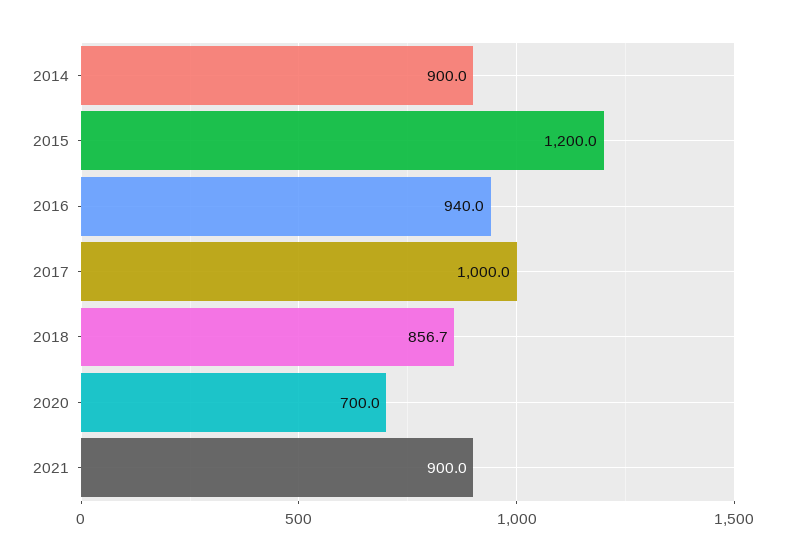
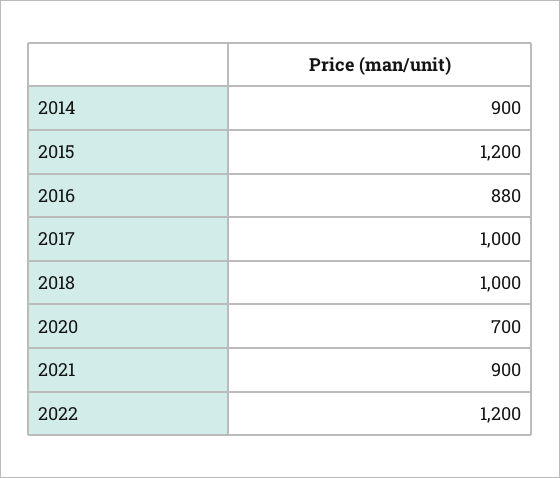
2016: 940 -> 880
2018: 856.7 -> 1000
2022: none -> 1200

